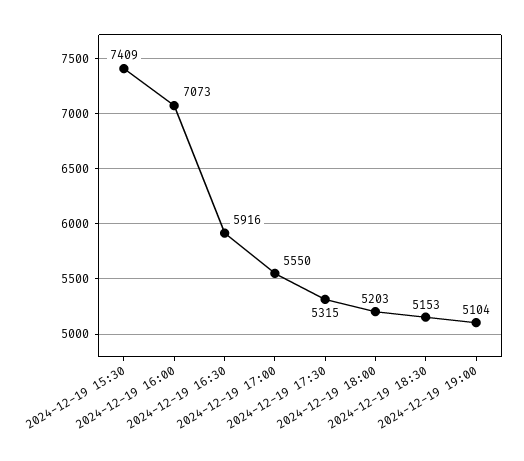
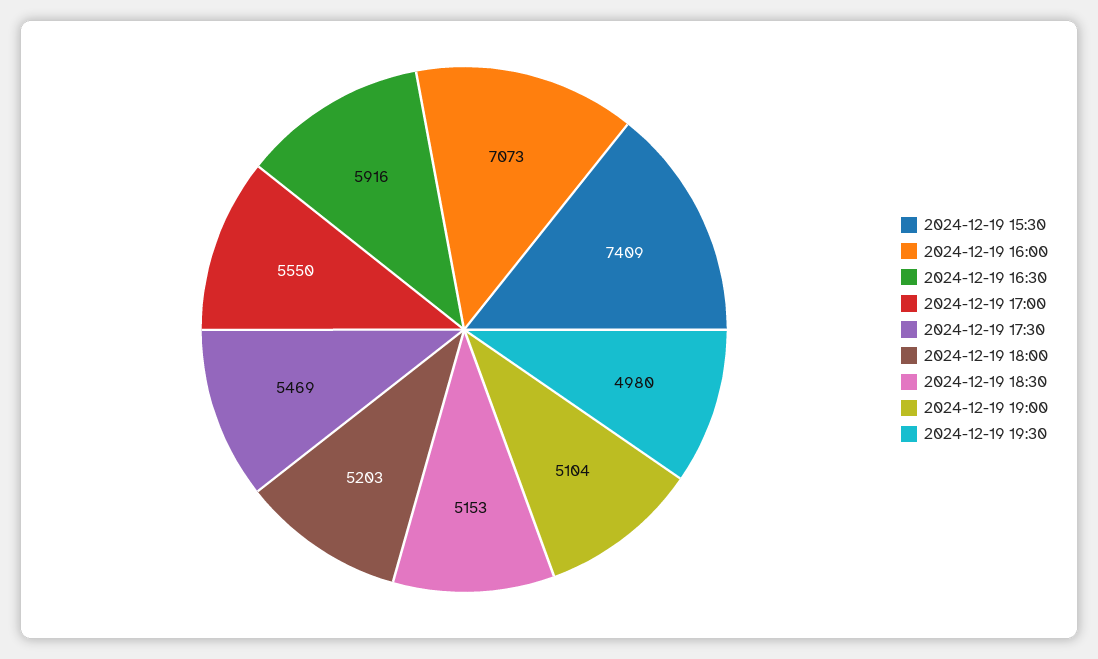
2024-12-19 17:30: 5315 -> 5469
2024-12-19 19:30: none -> 4980

